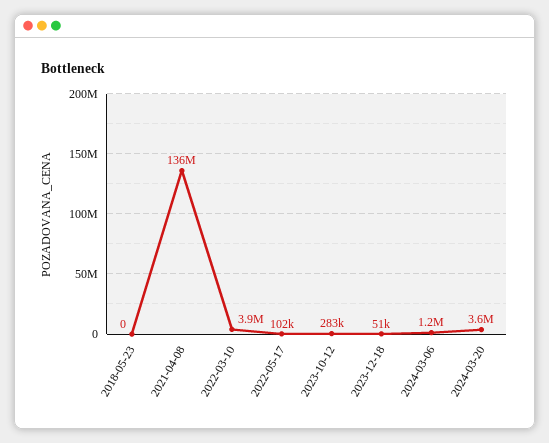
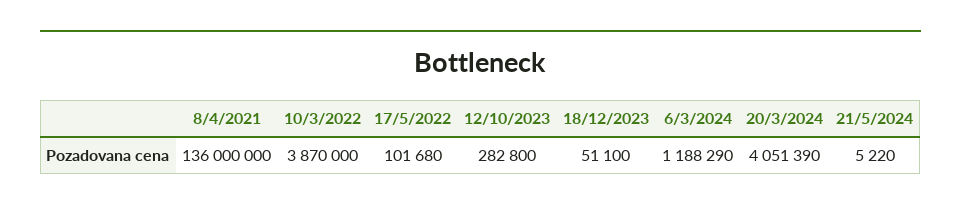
2018-05-23: 0 -> none
2024-03-20: 3600000 -> 4051390
21/5/2024: none -> 5220

